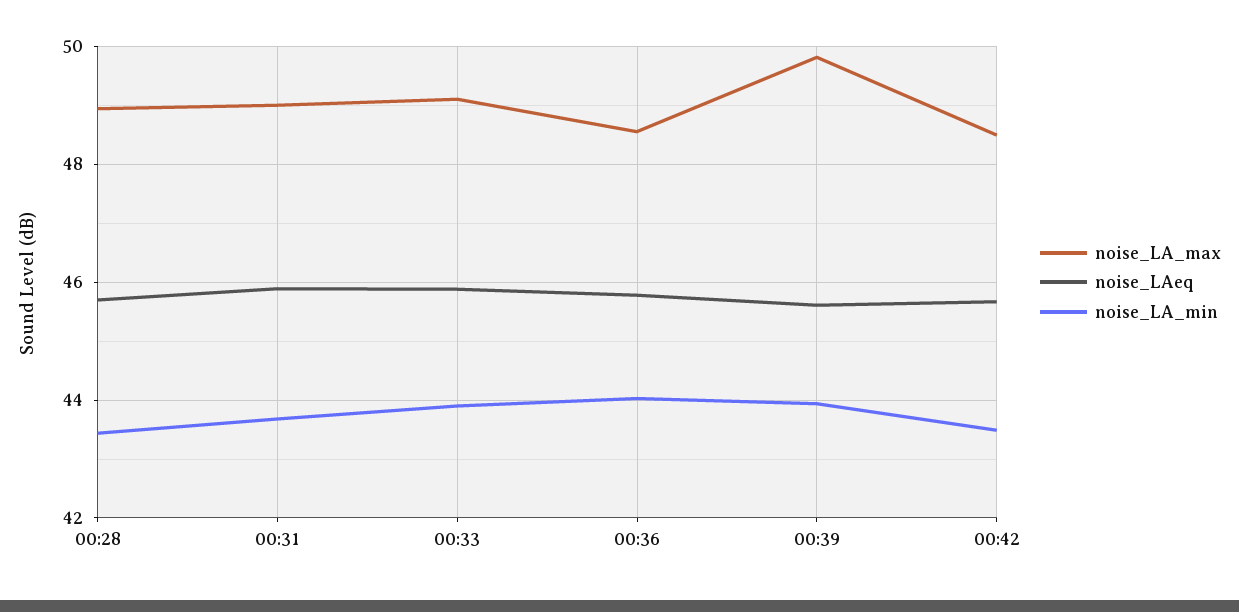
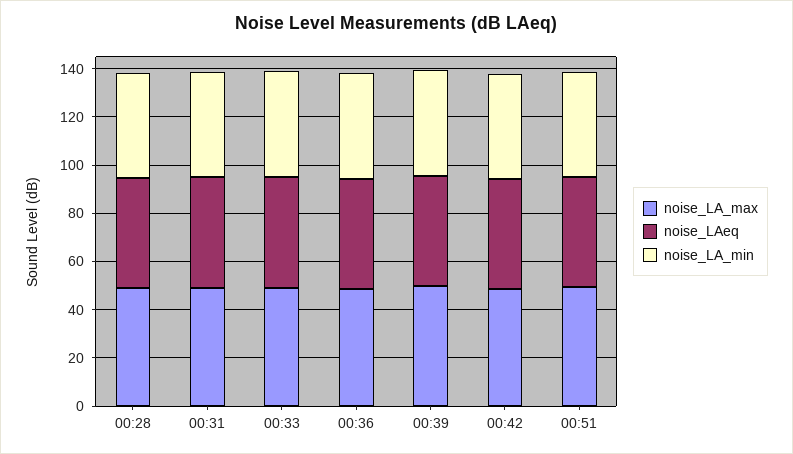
noise_LA_max, 00:51: none -> 50
noise_LAeq, 00:51: none -> 45
noise_LA_min, 00:51: none -> 45

